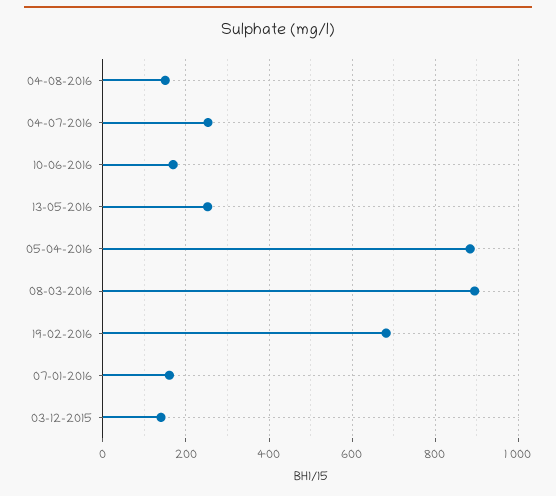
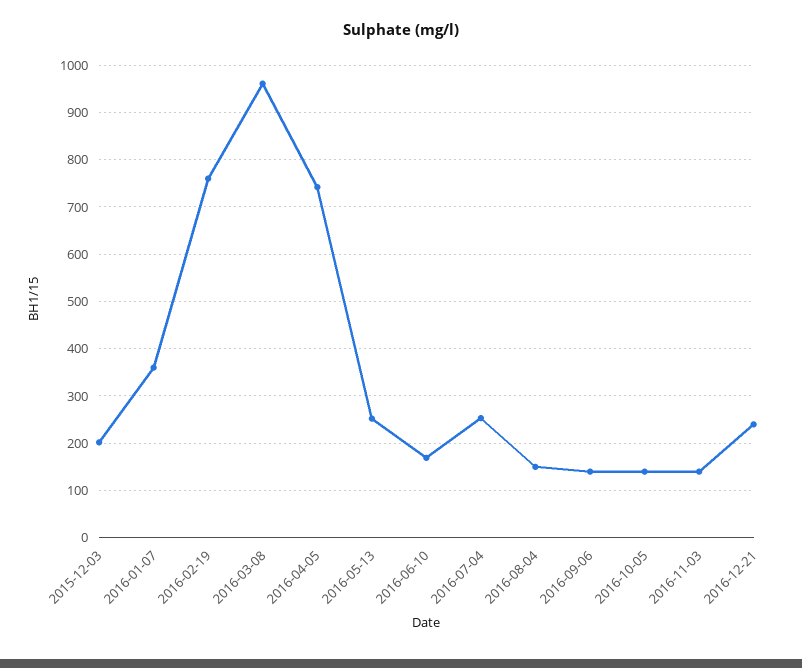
05-04-2016: 880 -> 740
08-03-2016: 900 -> 960
19-02-2016: 680 -> 760
07-01-2016: 160 -> 360
03-12-2015: 140 -> 200
2016-09-06: none -> 140
2016-10-05: none -> 140
2016-11-03: none -> 140
2016-12-21: none -> 240

